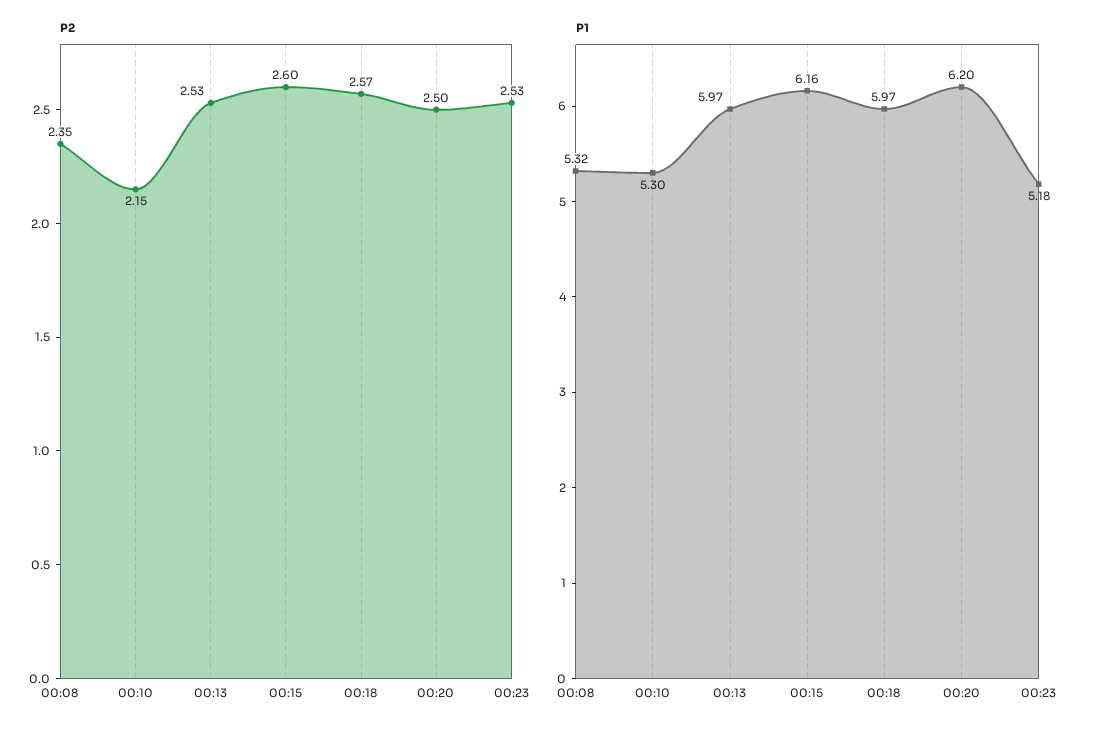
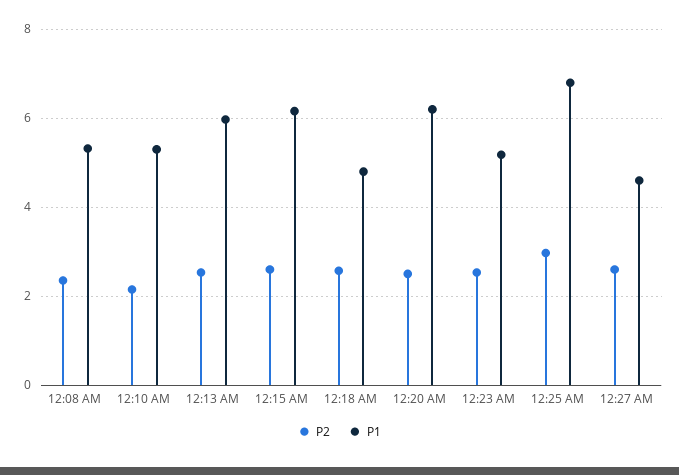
P1, 00:18: 5.97 -> 4.8
P2, 12:25 AM: none -> 3
P1, 12:25 AM: none -> 6.8
P2, 12:27 AM: none -> 2.6
P1, 12:27 AM: none -> 4.6

